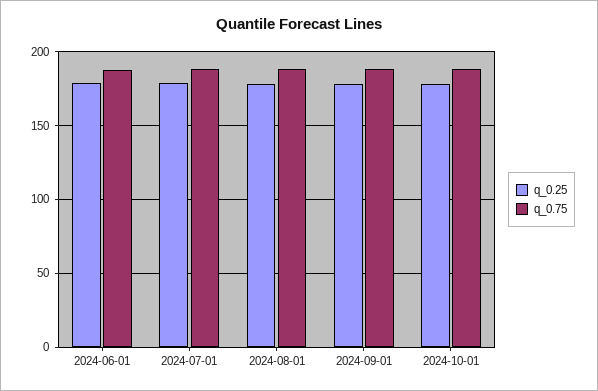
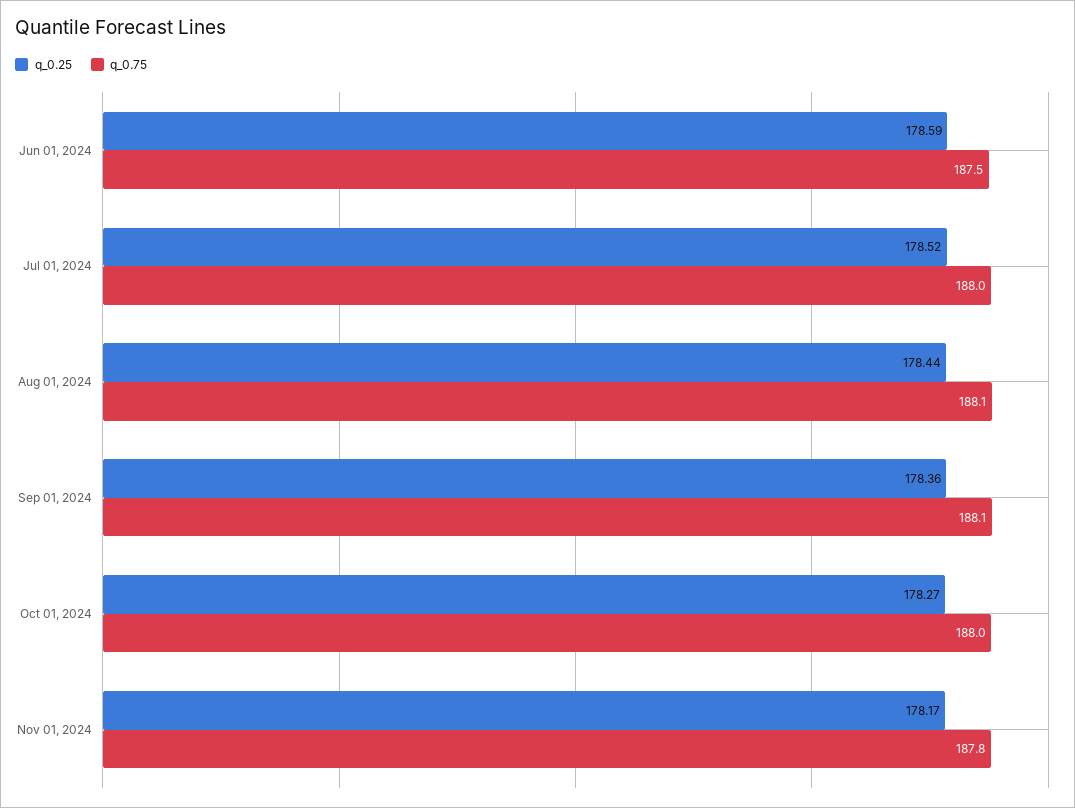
q_0.25, Nov 01, 2024: none -> 178.17
q_0.75, Nov 01, 2024: none -> 187.8

